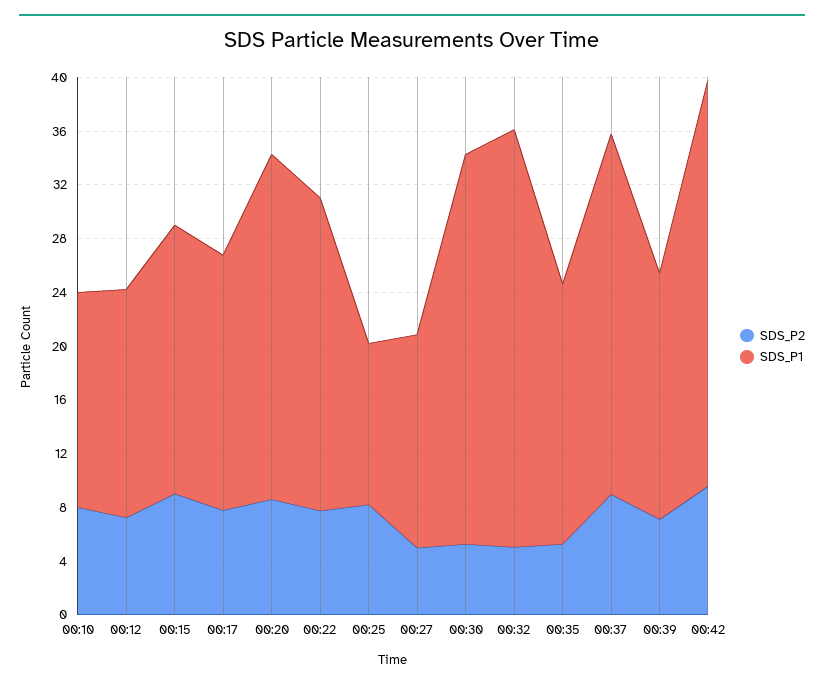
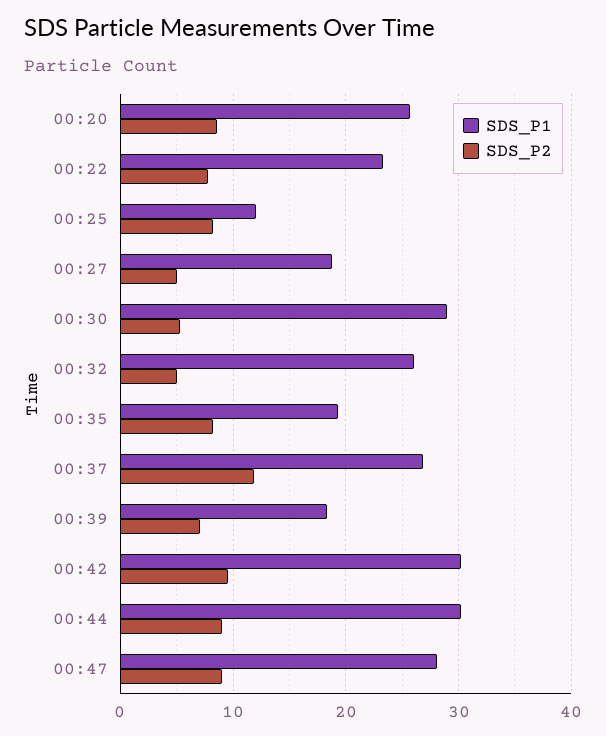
SDS_P2, 00:10: 8 -> none
SDS_P1, 00:10: 16 -> none
SDS_P2, 00:12: 7 -> none
SDS_P1, 00:12: 17 -> none
SDS_P2, 00:15: 9 -> none
SDS_P1, 00:15: 20 -> none
SDS_P2, 00:17: 8 -> none
SDS_P1, 00:17: 19 -> none
SDS_P1, 00:27: 16 -> 19
SDS_P1, 00:32: 31 -> 26
SDS_P2, 00:35: 5 -> 8
SDS_P2, 00:37: 9 -> 12
SDS_P1, 00:44: none -> 30
SDS_P2, 00:44: none -> 9
SDS_P1, 00:47: none -> 28
SDS_P2, 00:47: none -> 9

